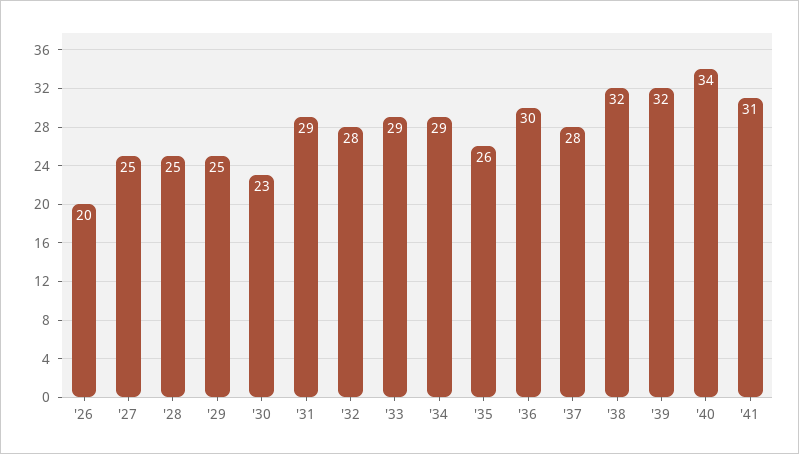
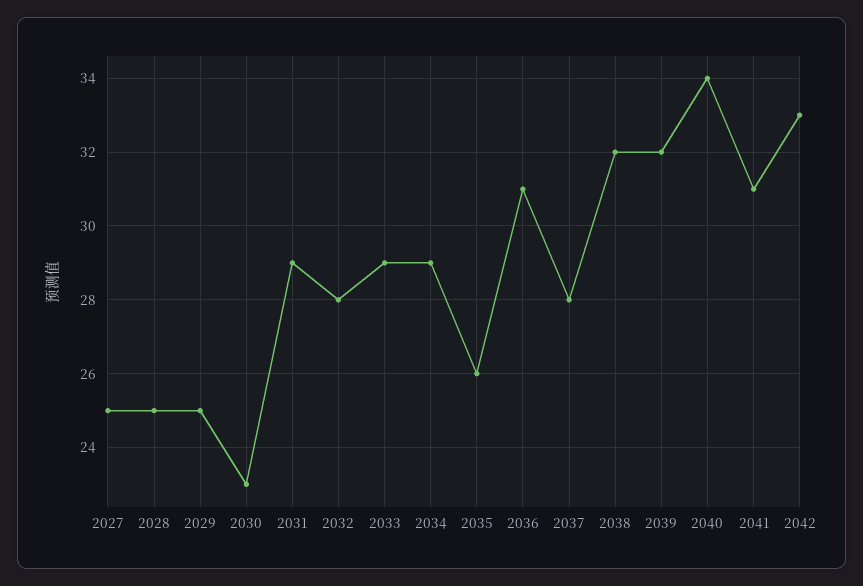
'26: 20 -> none
'36: 30 -> 31
2042: none -> 33

